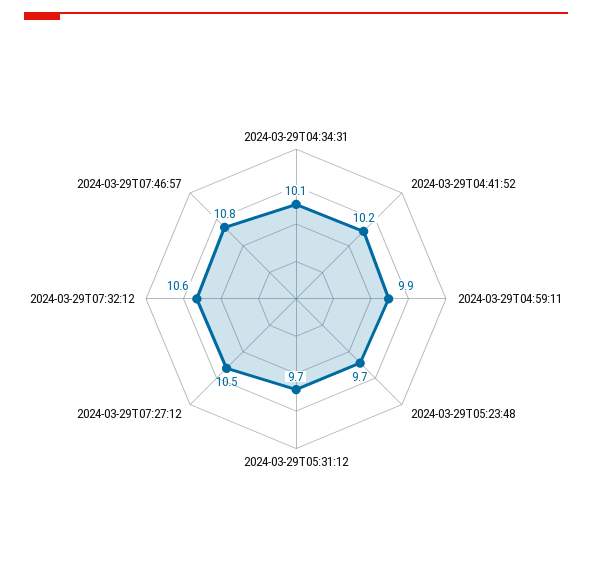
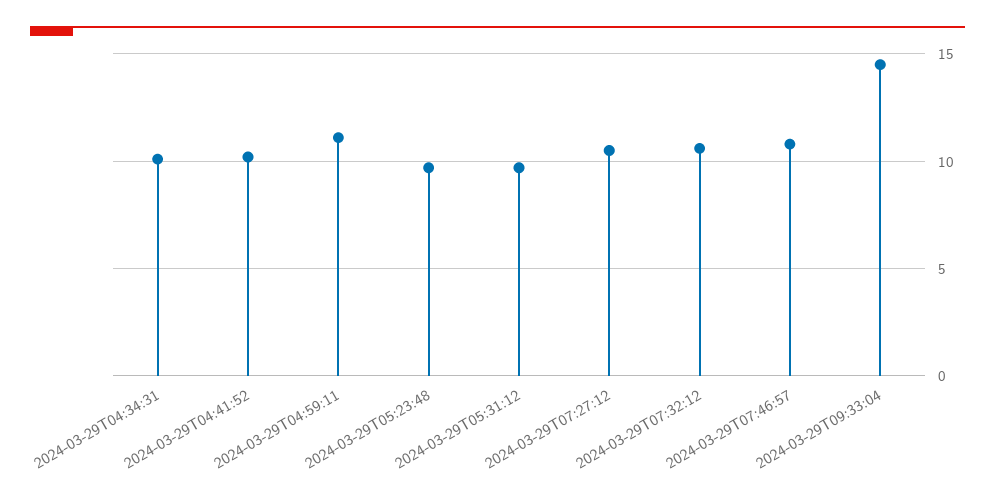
2024-03-29T04:59:11: 9.9 -> 11
2024-03-29T09:33:04: none -> 14.5

